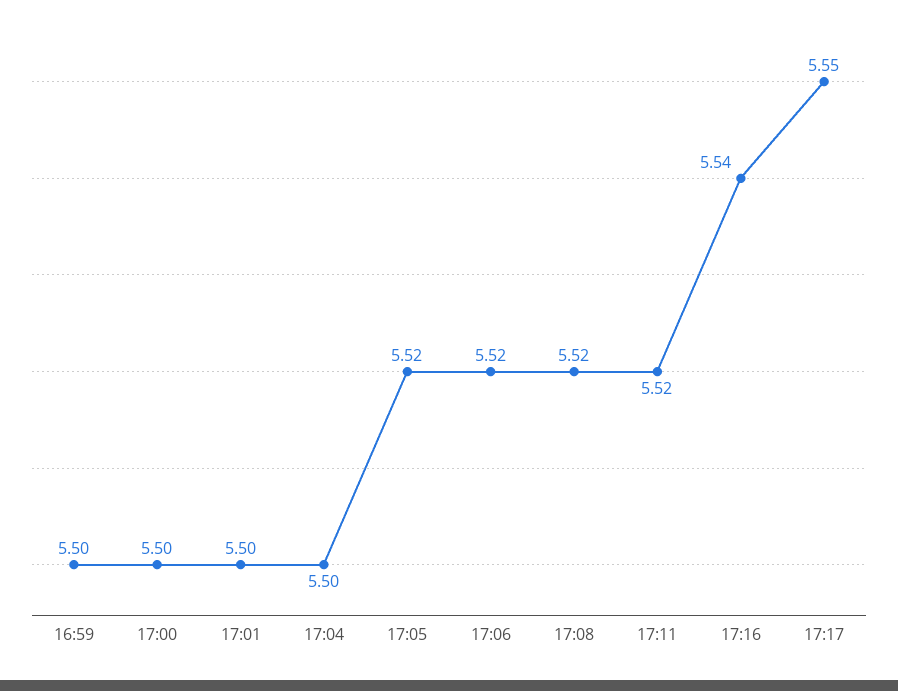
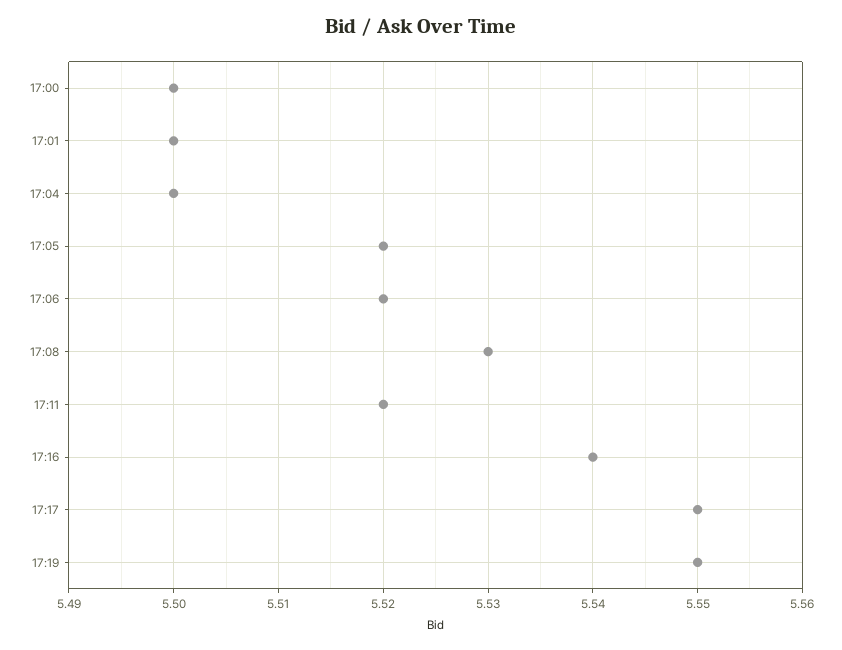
16:59: 5.5 -> none
17:08: 5.52 -> 5.53
17:19: none -> 5.55

